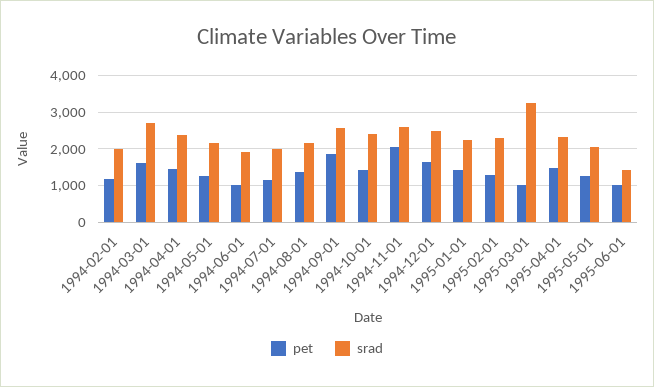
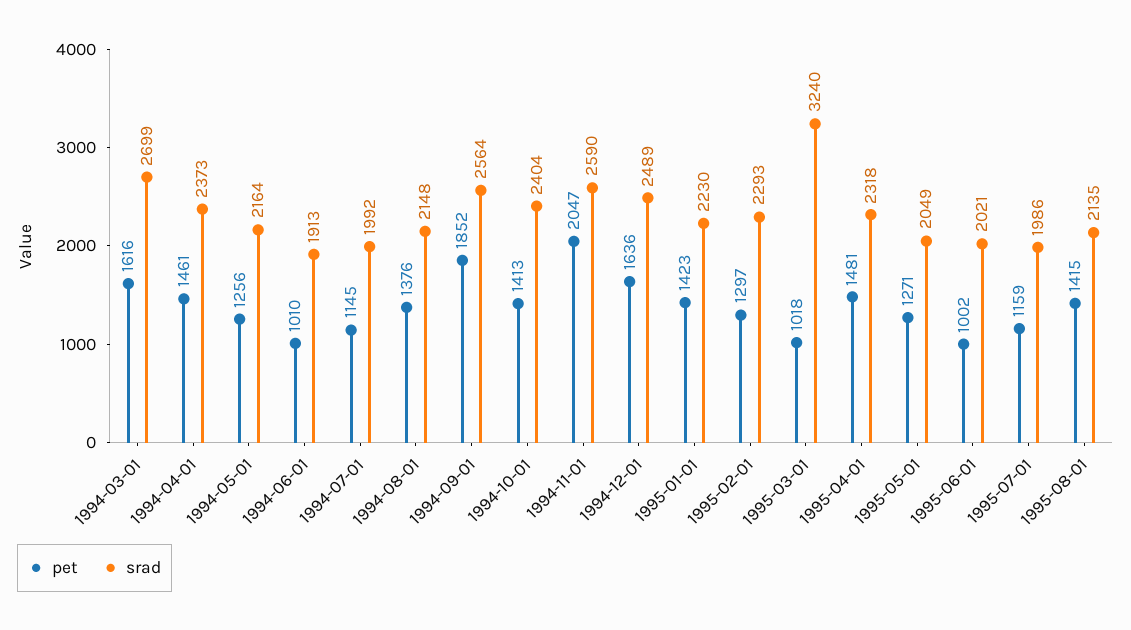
pet, 1994-02-01: 1200 -> none
srad, 1994-02-01: 2000 -> none
srad, 1995-06-01: 1400 -> 2021
pet, 1995-07-01: none -> 1159
srad, 1995-07-01: none -> 1986
pet, 1995-08-01: none -> 1415
srad, 1995-08-01: none -> 2135

